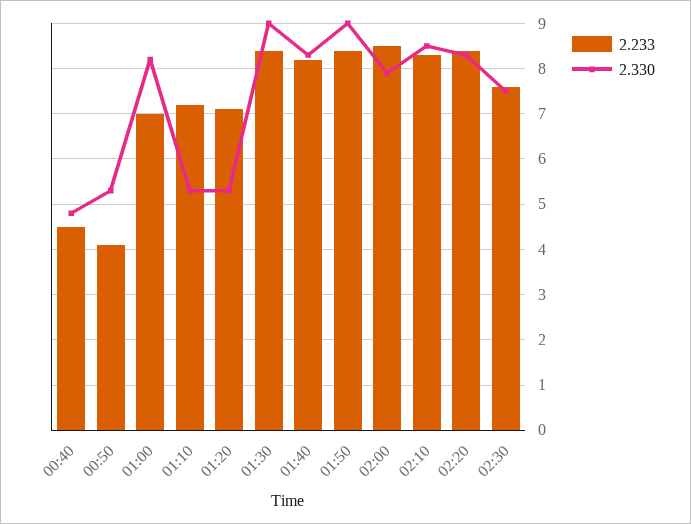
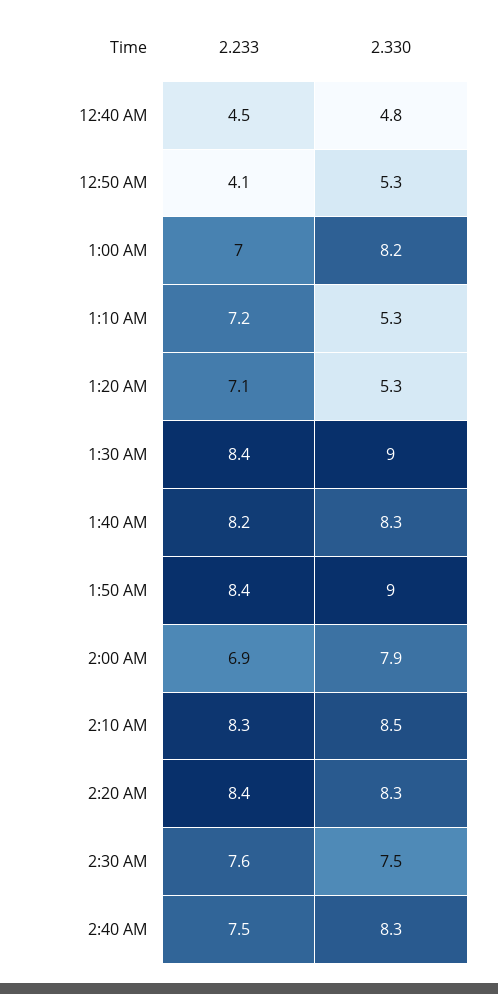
2.233, 02:00: 8.5 -> 6.9
2.233, 2:40 AM: none -> 7.5
2.330, 2:40 AM: none -> 8.3

